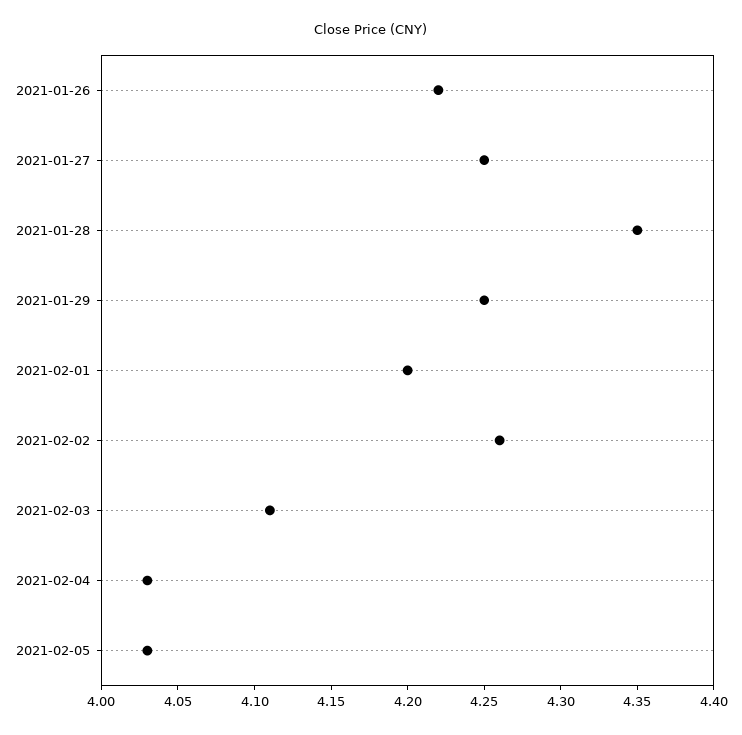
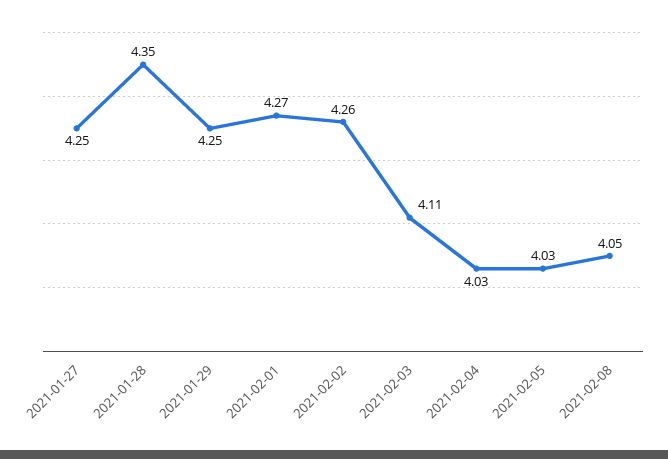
2021-01-26: 4.22 -> none
2021-02-01: 4.2 -> 4.27
2021-02-08: none -> 4.05

